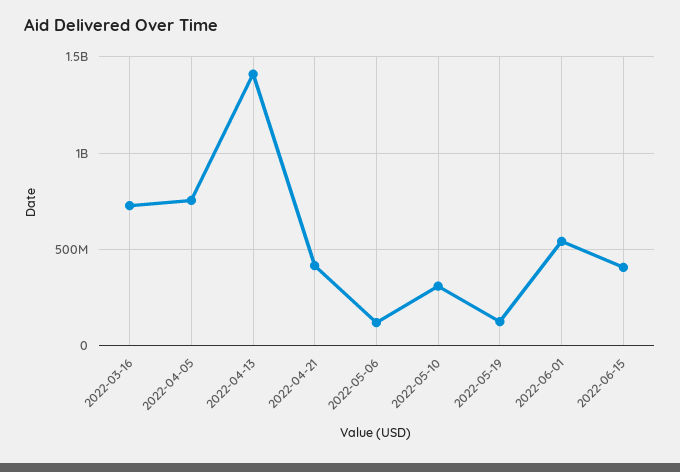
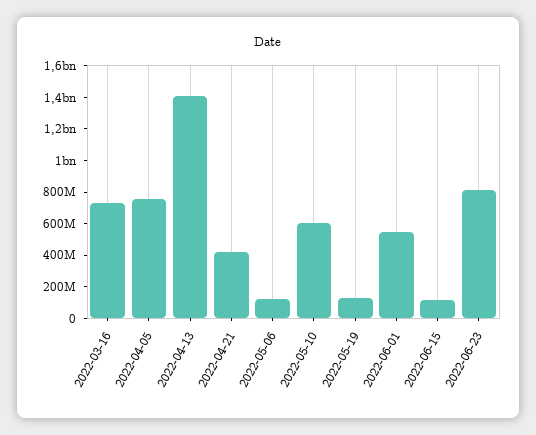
2022-05-10: 300000000 -> 600000000
2022-06-15: 400000000 -> 100000000
2022-06-23: none -> 800000000

